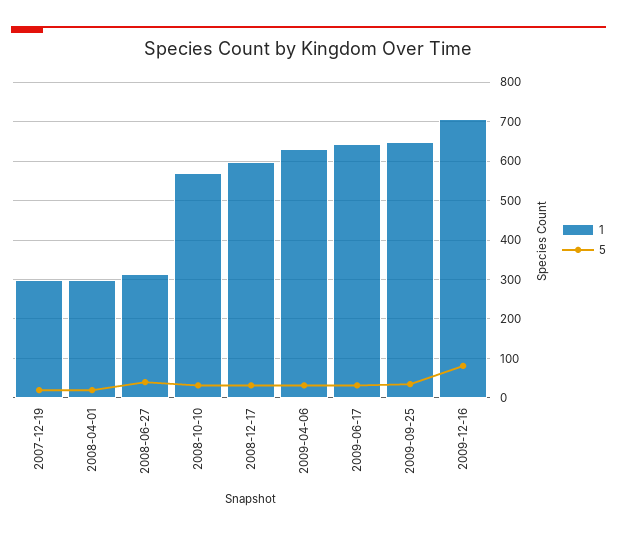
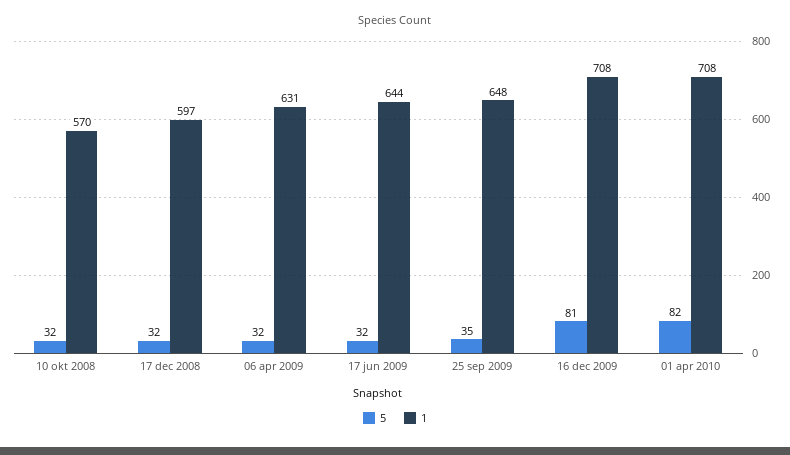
1, 2007-12-19: 300 -> none
5, 2007-12-19: 20 -> none
1, 2008-04-01: 300 -> none
5, 2008-04-01: 20 -> none
1, 2008-06-27: 320 -> none
5, 2008-06-27: 40 -> none
5, 01 apr 2010: none -> 82
1, 01 apr 2010: none -> 708

